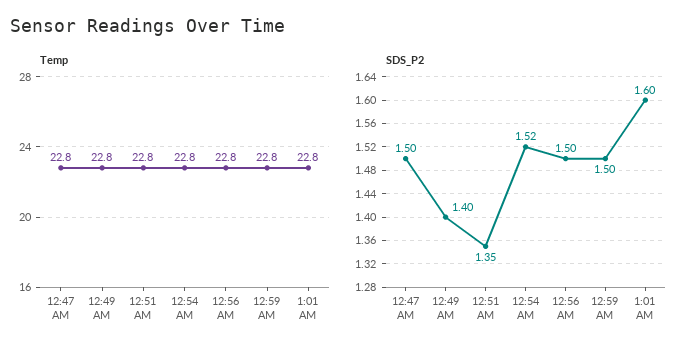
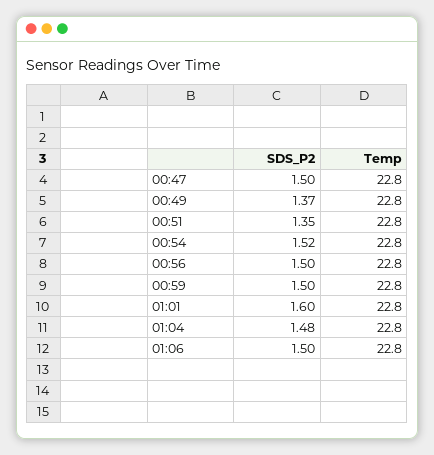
SDS_P2, 12:49 AM: 1.4 -> 1.37
SDS_P2, 01:04: none -> 1.48
Temp, 01:04: none -> 22.8
SDS_P2, 01:06: none -> 1.5
Temp, 01:06: none -> 22.8

